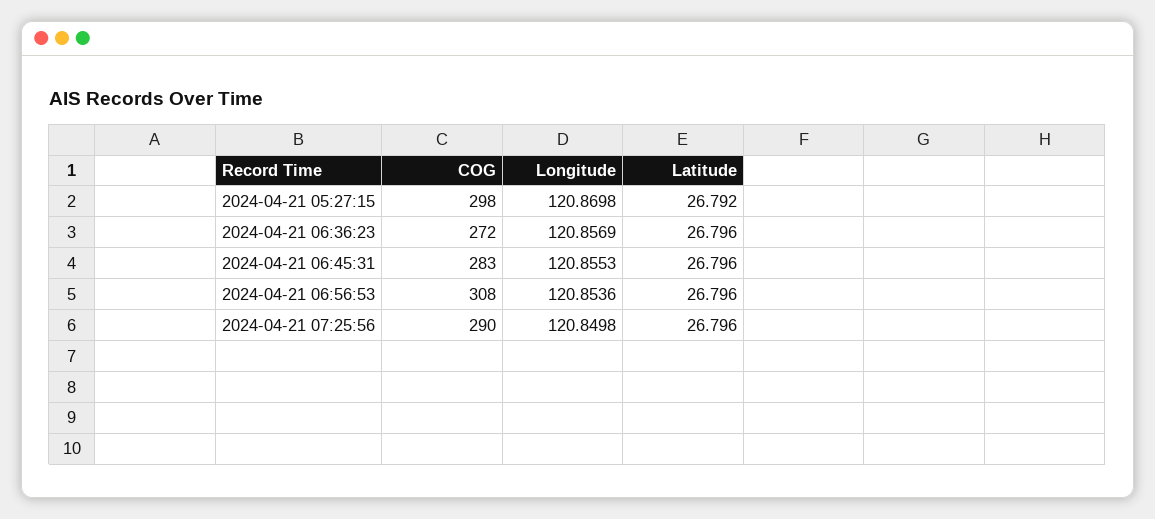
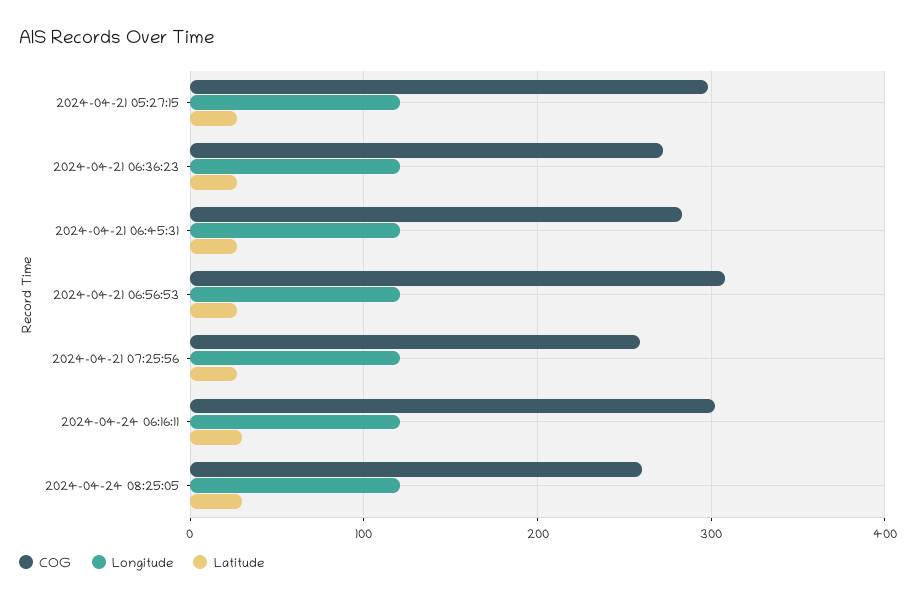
COG, 2024-04-21 07:25:56: 290 -> 260
COG, 2024-04-24 06:16:11: none -> 300
Longitude, 2024-04-24 06:16:11: none -> 120
Latitude, 2024-04-24 06:16:11: none -> 30
COG, 2024-04-24 08:25:05: none -> 260
Longitude, 2024-04-24 08:25:05: none -> 120
Latitude, 2024-04-24 08:25:05: none -> 30

